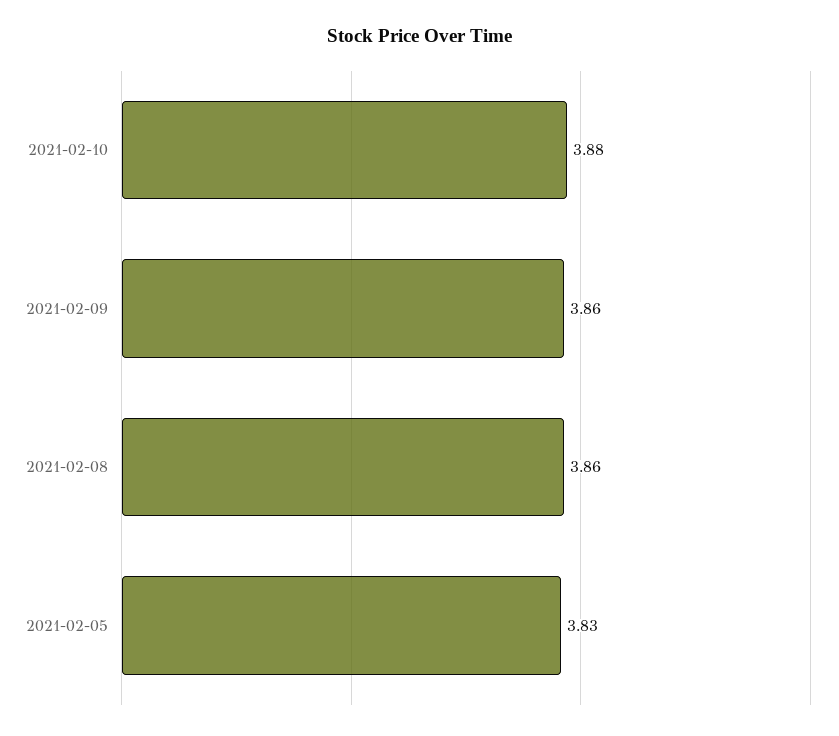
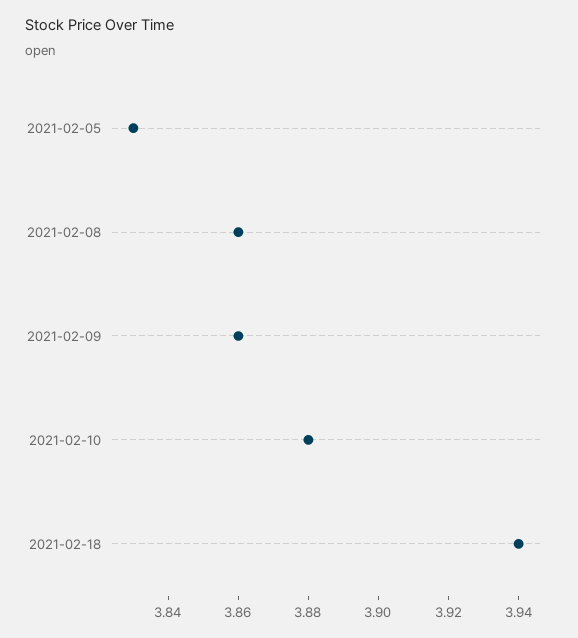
2021-02-18: none -> 3.94

